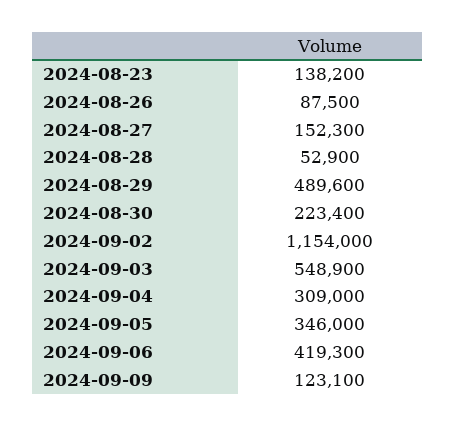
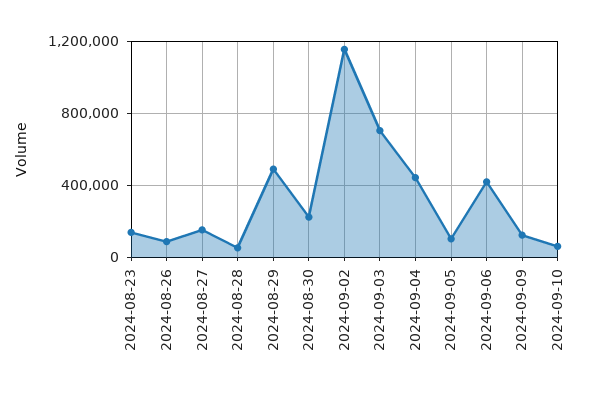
2024-09-03: 548900 -> 700000
2024-09-04: 309000 -> 450000
2024-09-05: 346000 -> 100000
2024-09-10: none -> 50000

